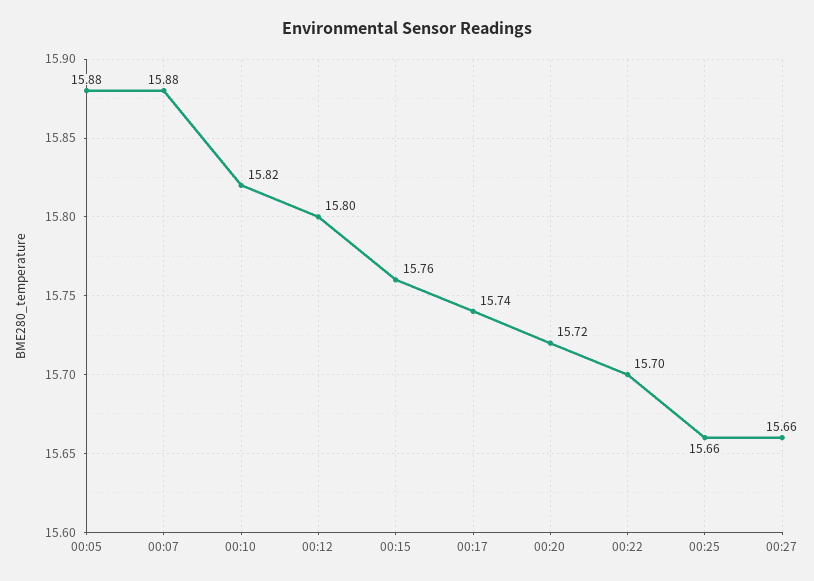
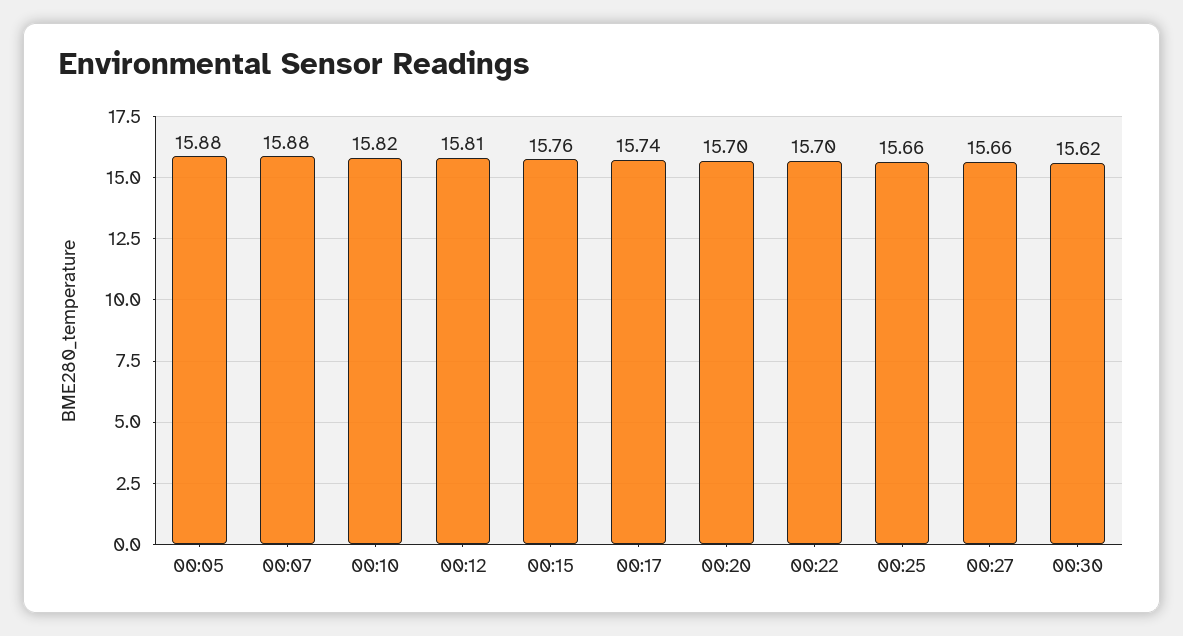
00:12: 15.8 -> 15.81
00:20: 15.72 -> 15.7
00:30: none -> 15.62

